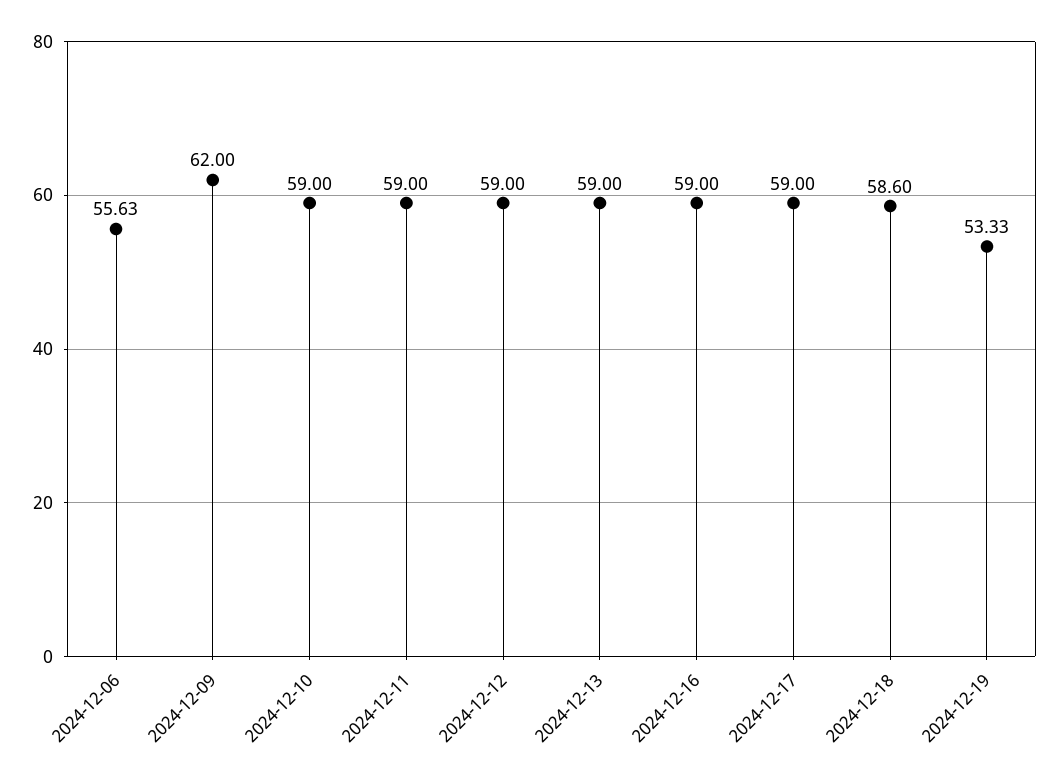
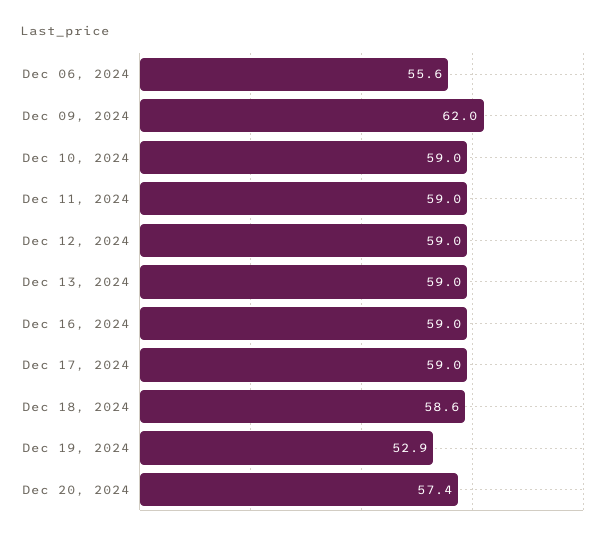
2024-12-19: 53.33 -> 52.9
Dec 20, 2024: none -> 57.4

